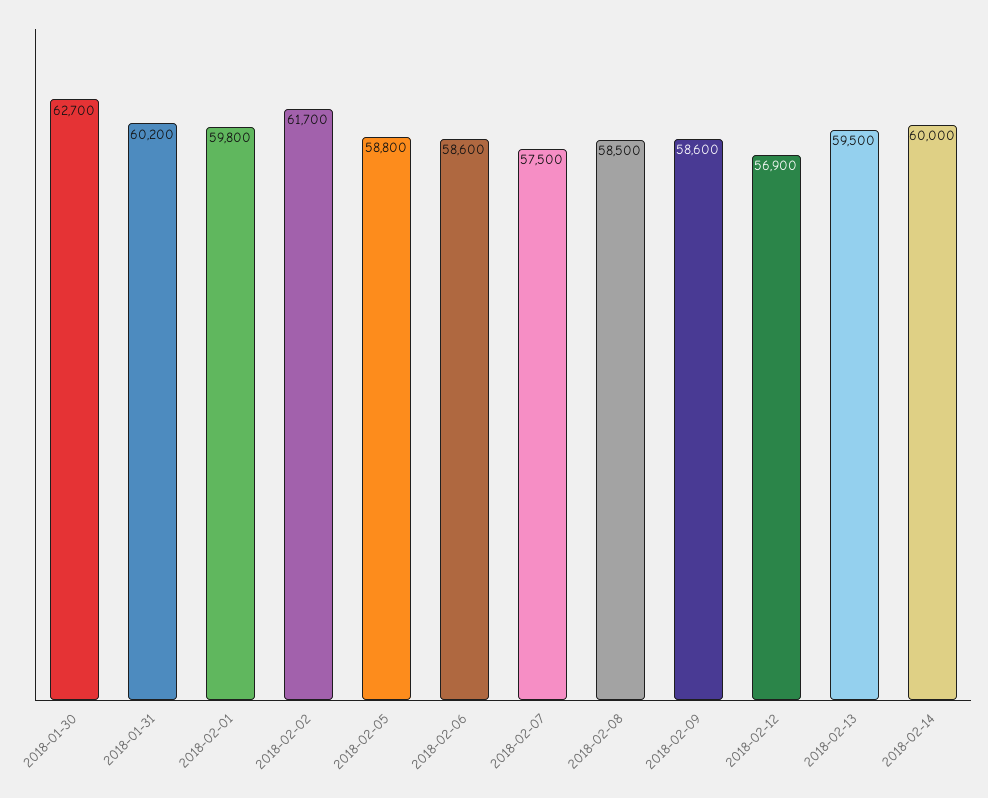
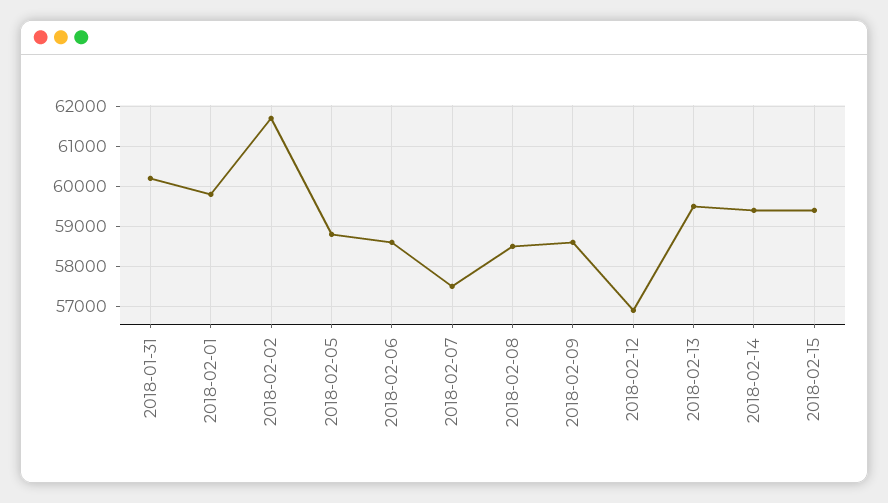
2018-01-30: 62700 -> none
2018-02-14: 60000 -> 59400
2018-02-15: none -> 59400

